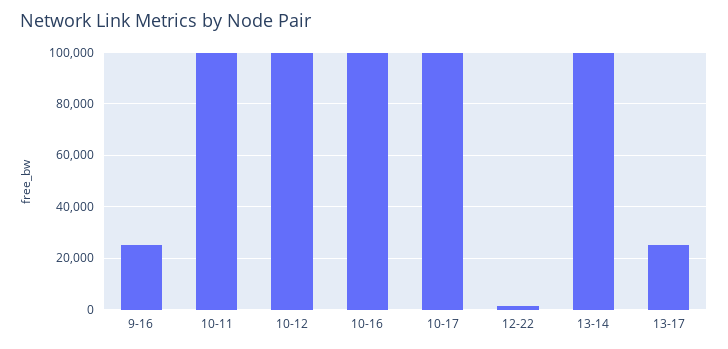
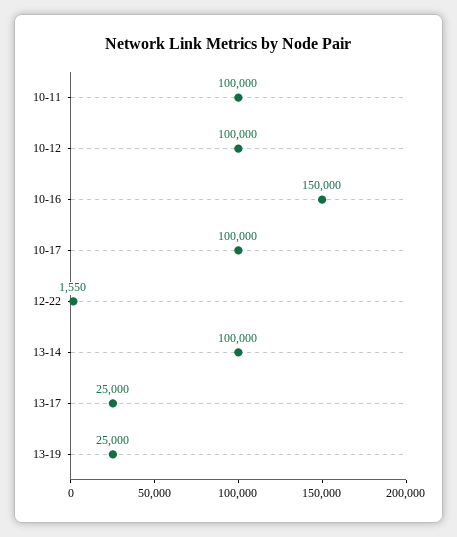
9-16: 25000 -> none
10-16: 100000 -> 150000
13-19: none -> 25000

